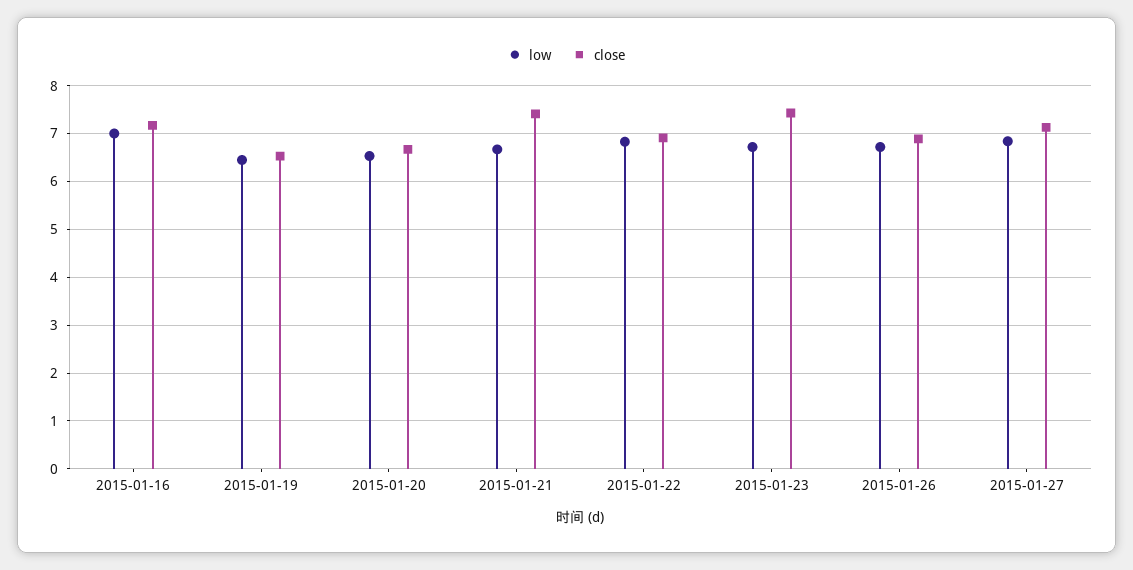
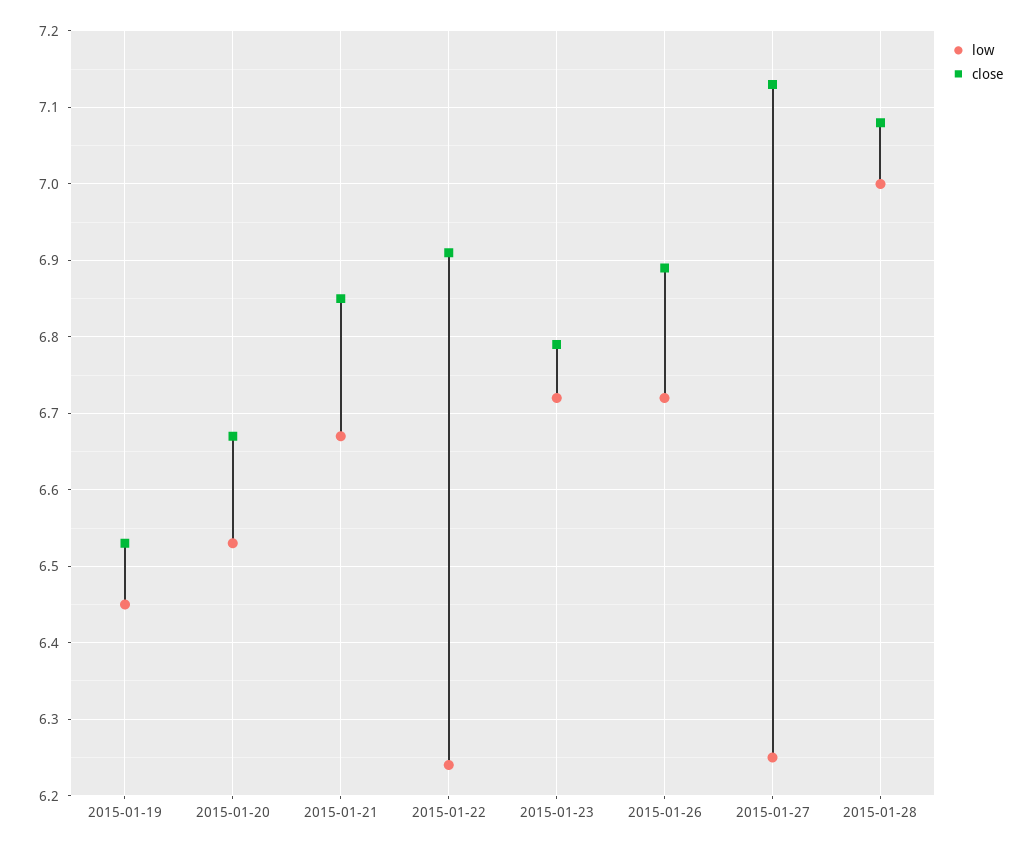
low, 2015-01-16: 7 -> none
close, 2015-01-16: 7.2 -> none
close, 2015-01-21: 7.4 -> 6.85
low, 2015-01-22: 6.8 -> 6.24
close, 2015-01-23: 7.4 -> 6.79
low, 2015-01-27: 6.8 -> 6.25
low, 2015-01-28: none -> 7
close, 2015-01-28: none -> 7.08

